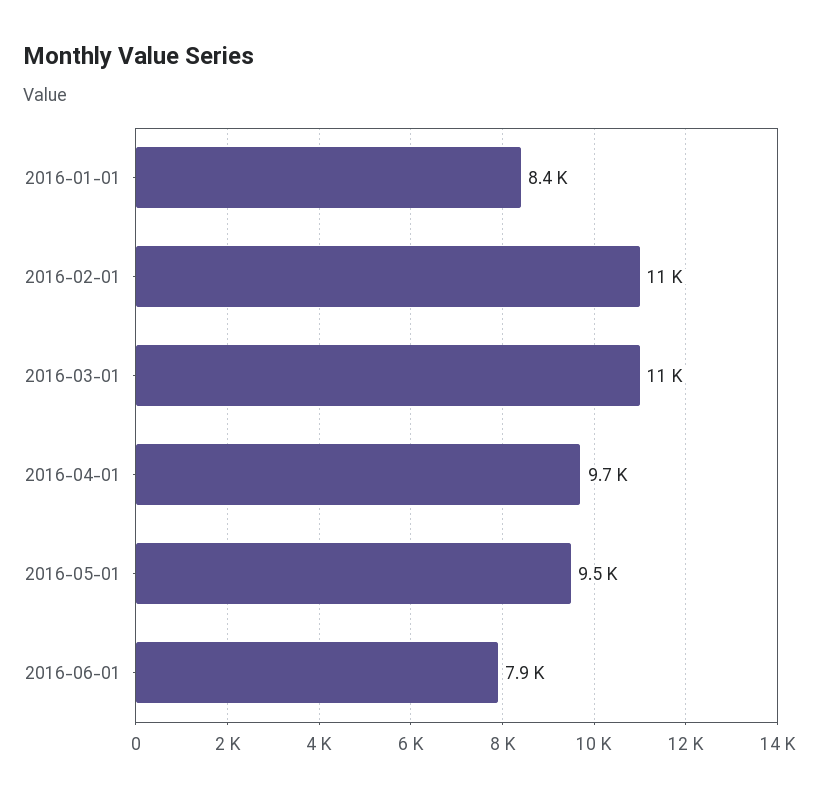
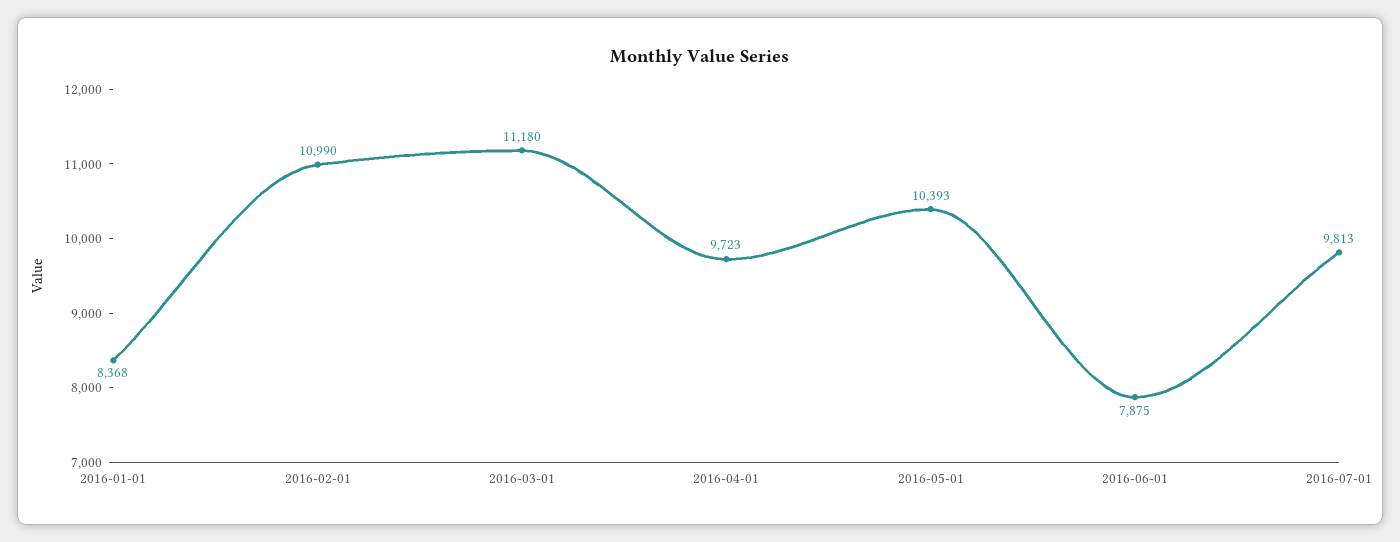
2016-05-01: 9500 -> 10393
2016-07-01: none -> 9813

